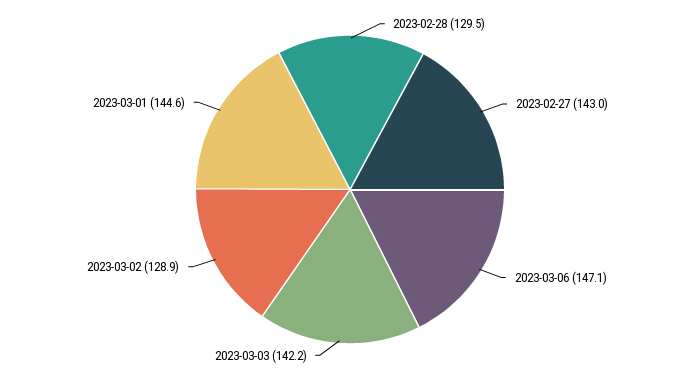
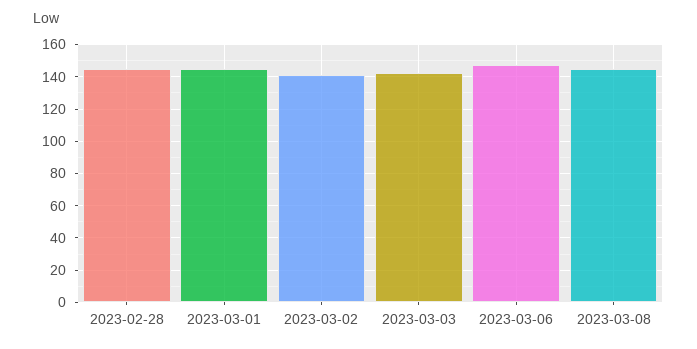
2023-02-28: 129.5 -> 145
2023-02-27: 143 -> none
2023-03-02: 128.9 -> 140
2023-03-08: none -> 145

